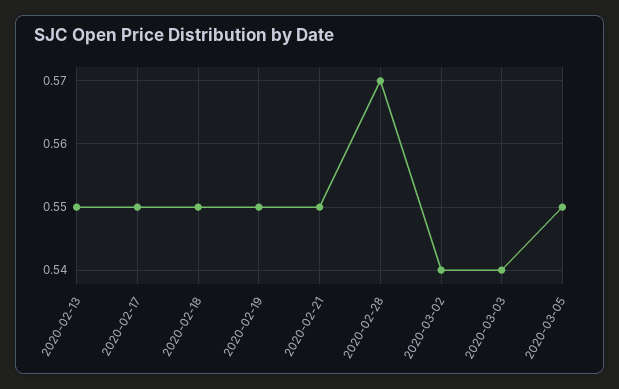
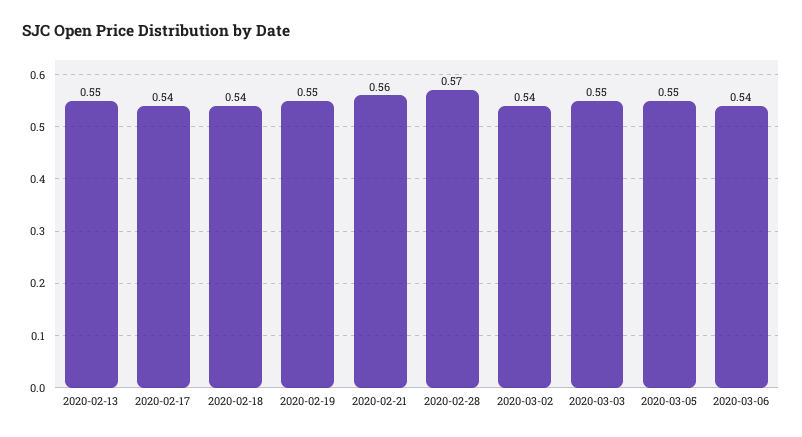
2020-02-17: 0.55 -> 0.54
2020-02-18: 0.55 -> 0.54
2020-02-21: 0.55 -> 0.56
2020-03-03: 0.54 -> 0.55
2020-03-06: none -> 0.54

